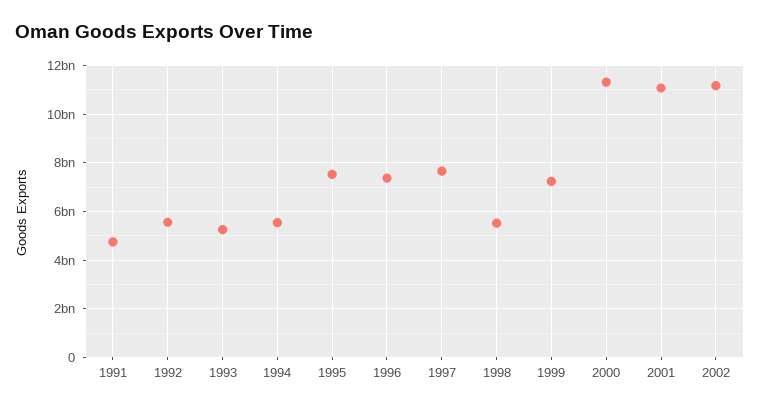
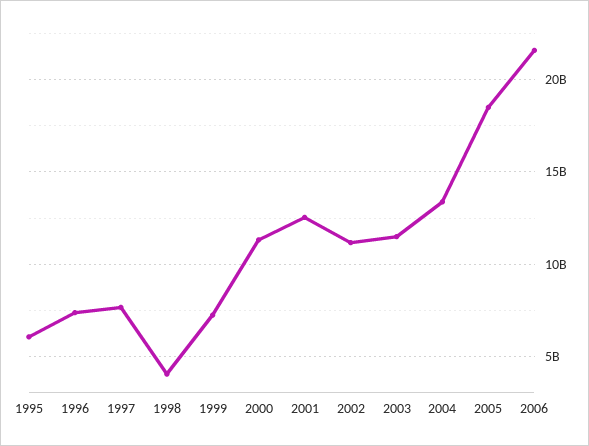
1991: 4750000000 -> none
1992: 5500000000 -> none
1993: 5250000000 -> none
1994: 5500000000 -> none
1995: 7500000000 -> 6000000000
1998: 5500000000 -> 4000000000
2001: 11000000000 -> 12500000000
2003: none -> 11500000000
2004: none -> 13500000000
2005: none -> 18500000000
2006: none -> 21500000000

